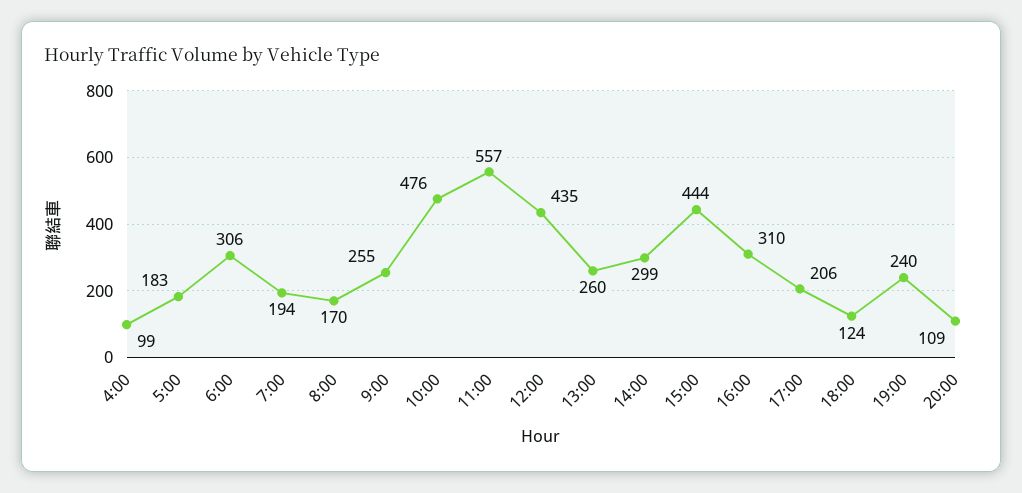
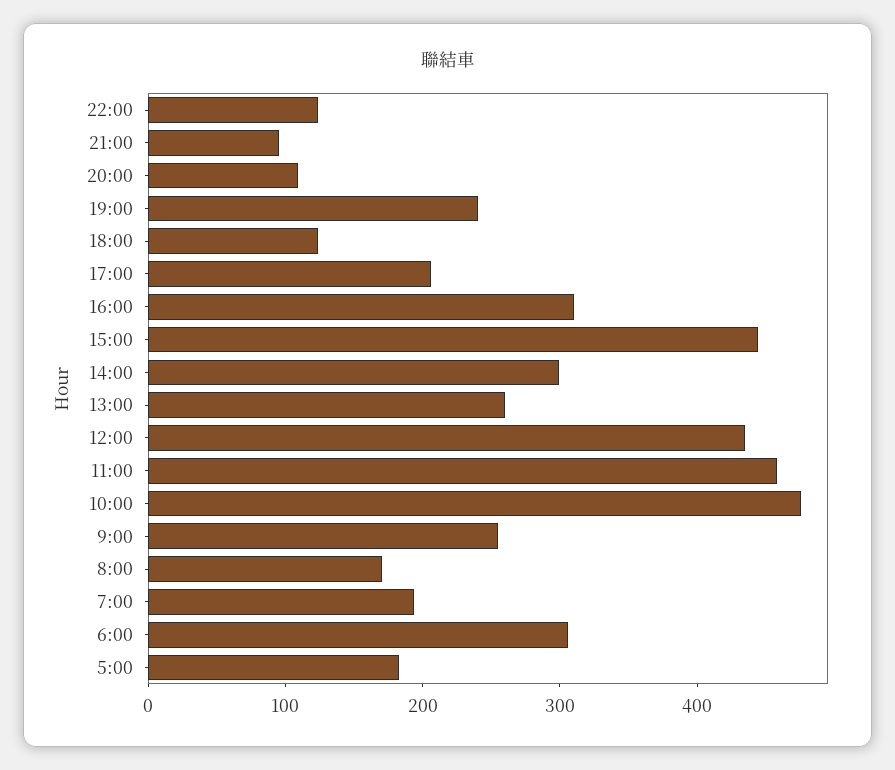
4:00: 99 -> none
11:00: 557 -> 460
22:00: none -> 120
21:00: none -> 100

